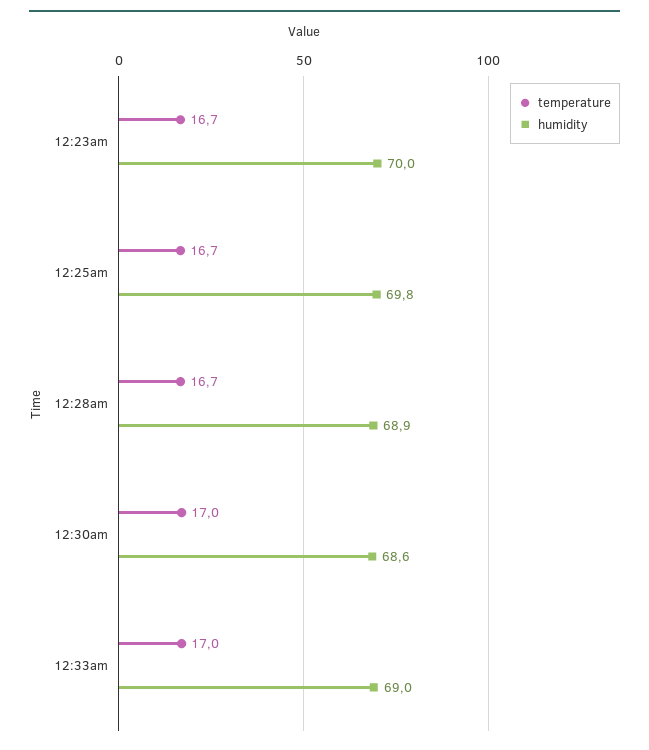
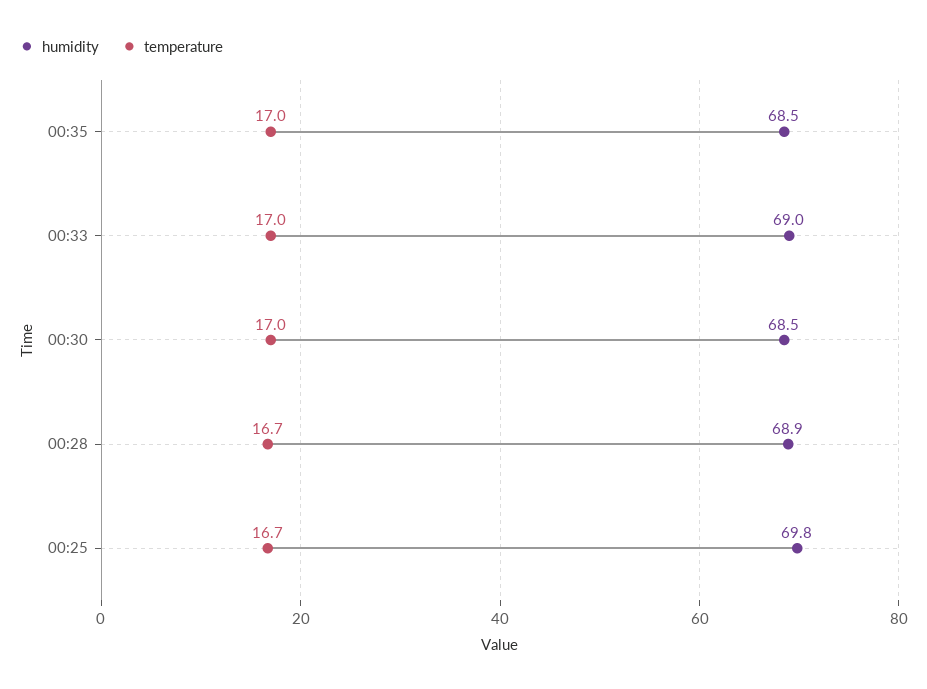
temperature, 12:23am: 16.7 -> none
humidity, 12:23am: 70 -> none
humidity, 12:30am: 68.6 -> 68.5
humidity, 00:35: none -> 68.5
temperature, 00:35: none -> 17

